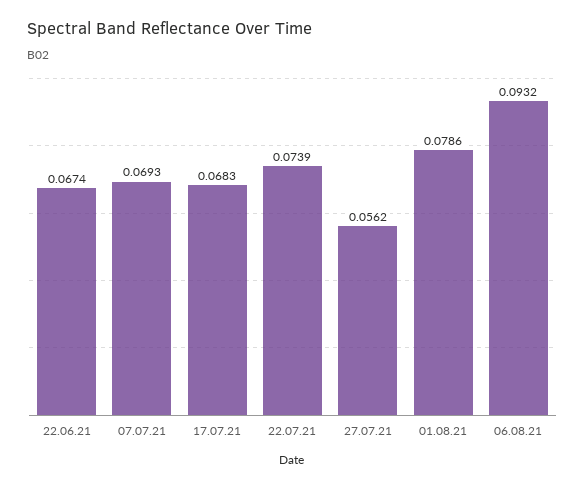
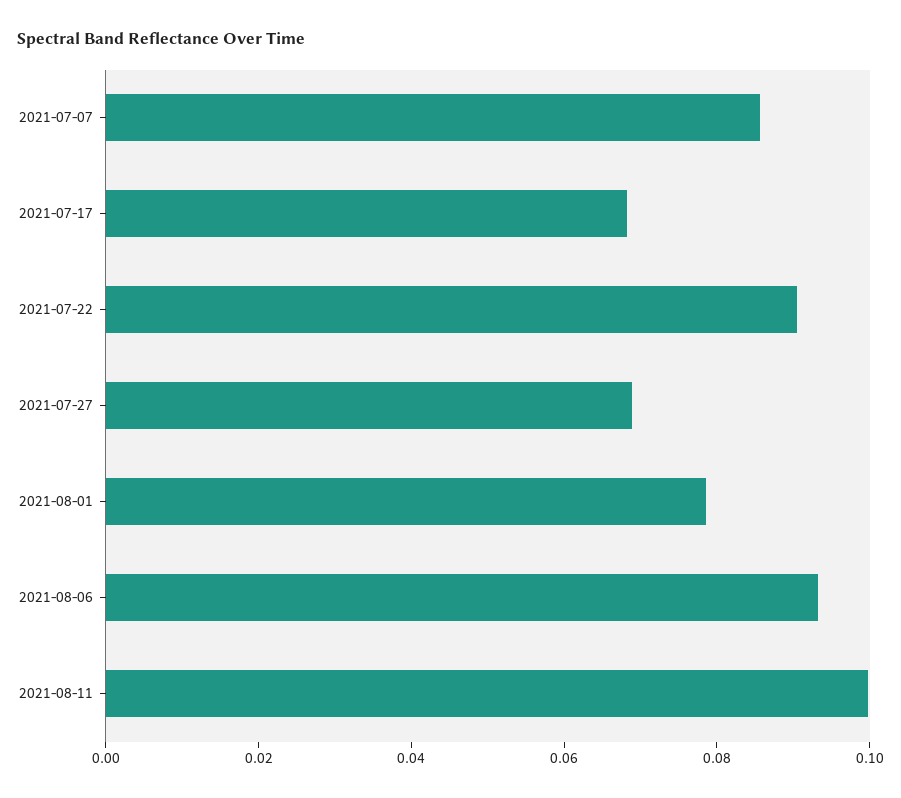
22.06.21: 0.0674 -> none
07.07.21: 0.0693 -> 0.085
22.07.21: 0.0739 -> 0.09
27.07.21: 0.0562 -> 0.07
2021-08-11: none -> 0.1

